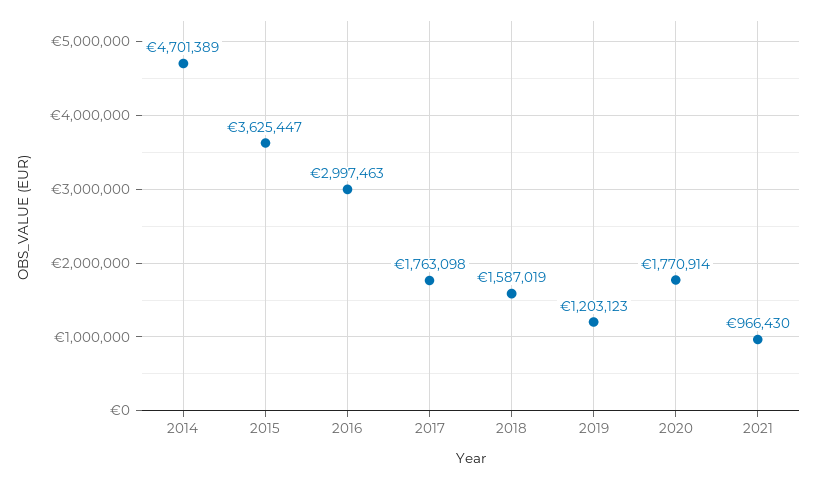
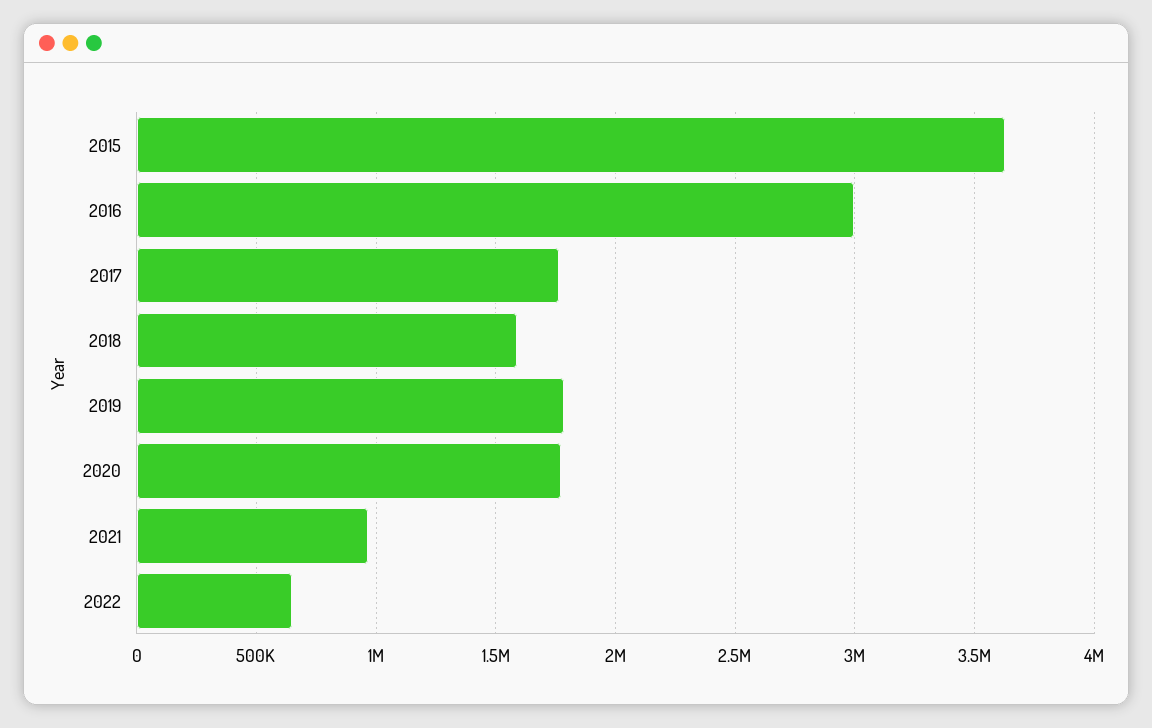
2014: 4701389 -> none
2019: 1203123 -> 1800000
2022: none -> 650000

